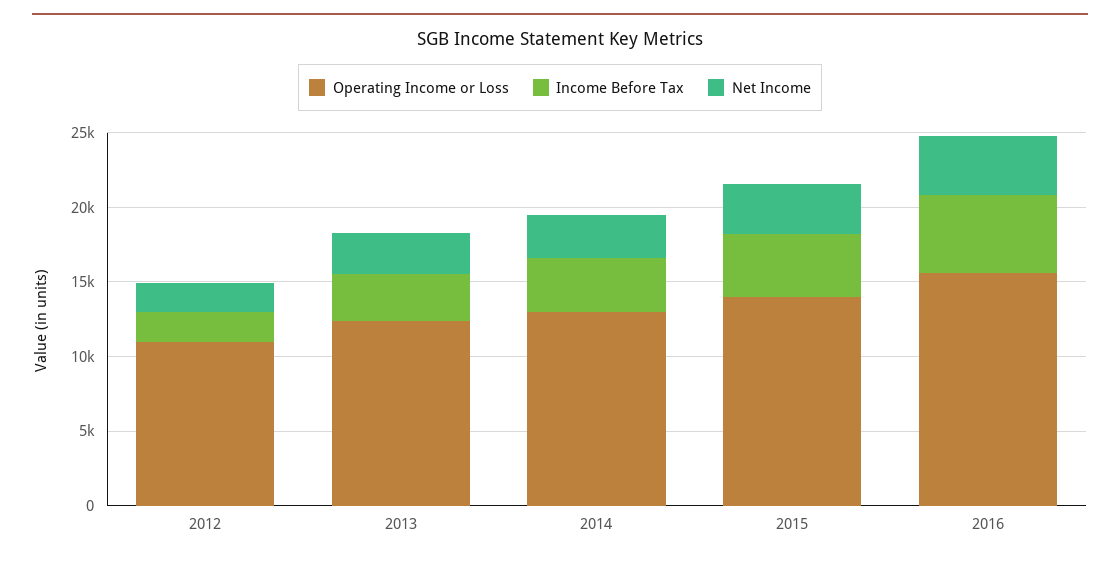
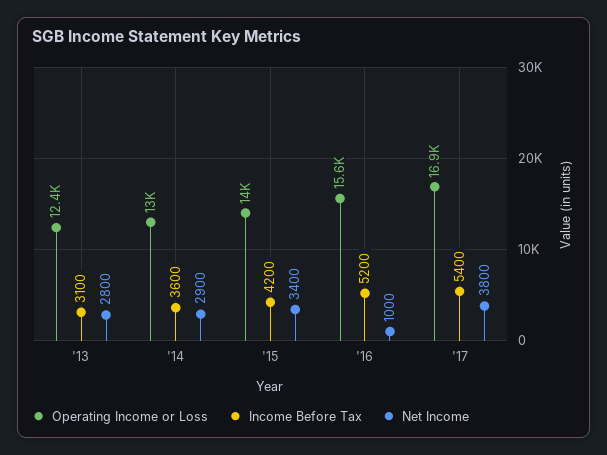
Operating Income or Loss, 2012: 11000 -> none
Income Before Tax, 2012: 2000 -> none
Net Income, 2012: 2000 -> none
Net Income, 2016: 4000 -> 1000
Operating Income or Loss, '17: none -> 16900
Income Before Tax, '17: none -> 5400
Net Income, '17: none -> 3800

